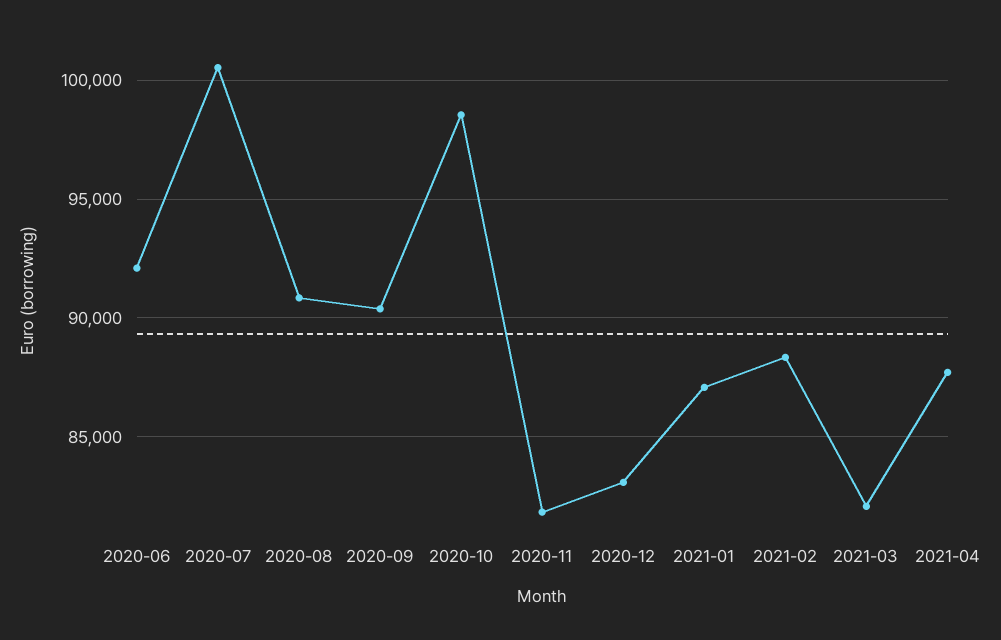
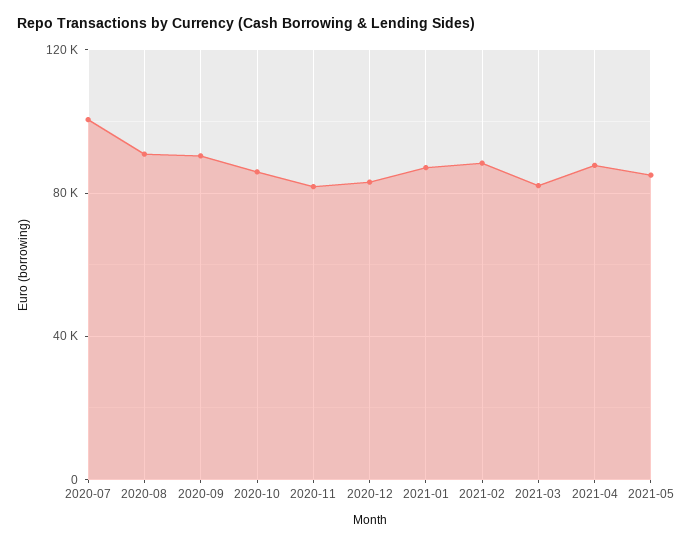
2020-06: 92000 -> none
2020-10: 98500 -> 85000
2021-05: none -> 85000

